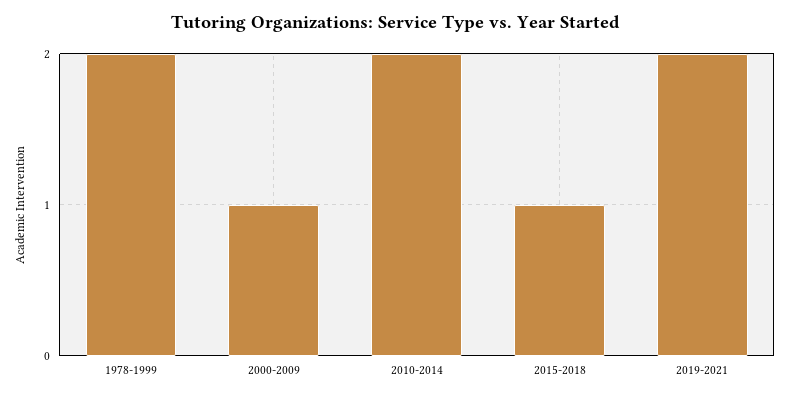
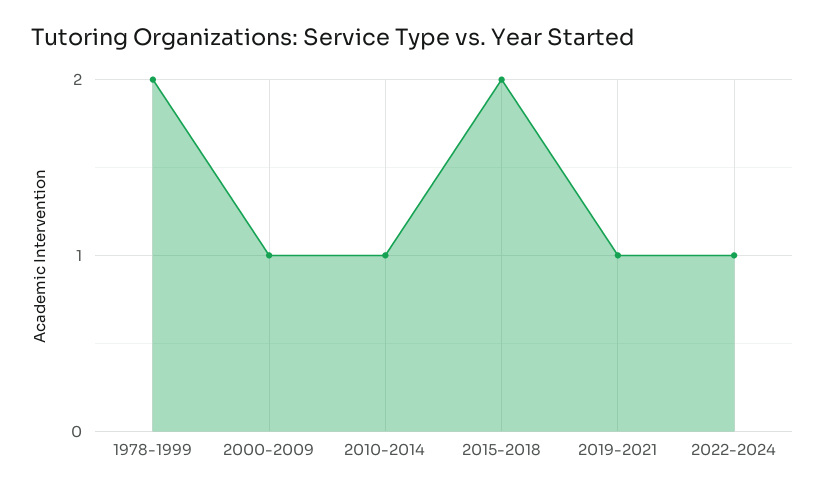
2010-2014: 2 -> 1
2015-2018: 1 -> 2
2019-2021: 2 -> 1
2022-2024: none -> 1

